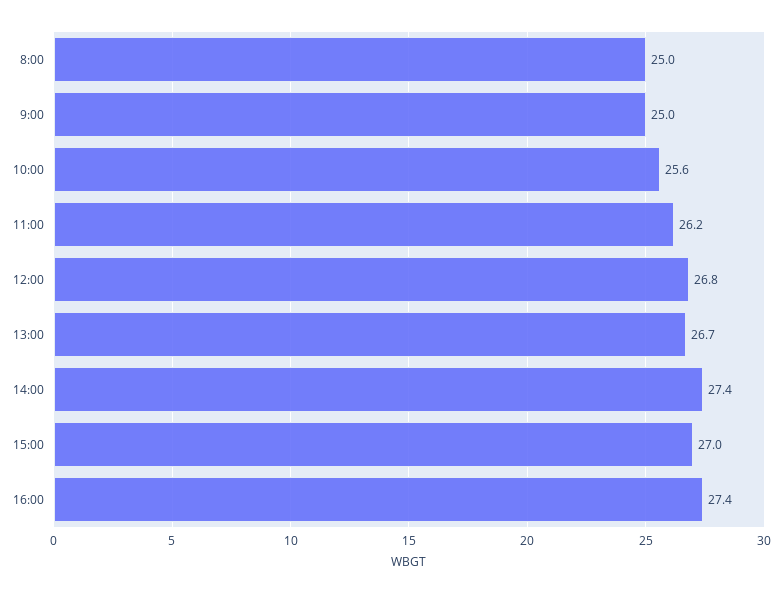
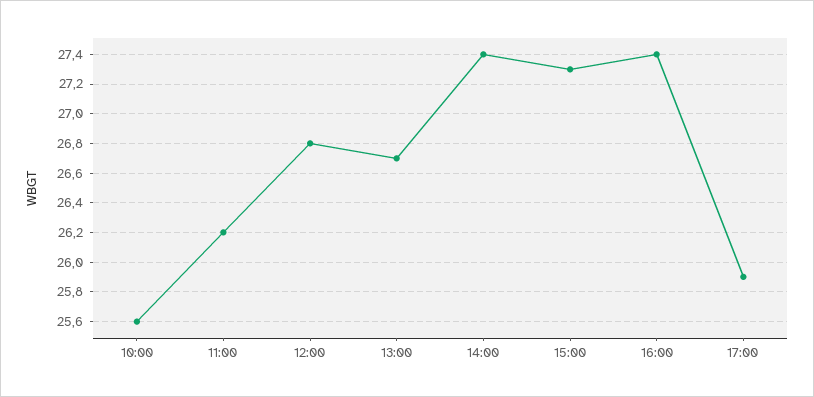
8:00: 25 -> none
9:00: 25 -> none
15:00: 27 -> 27.3
17:00: none -> 25.9

